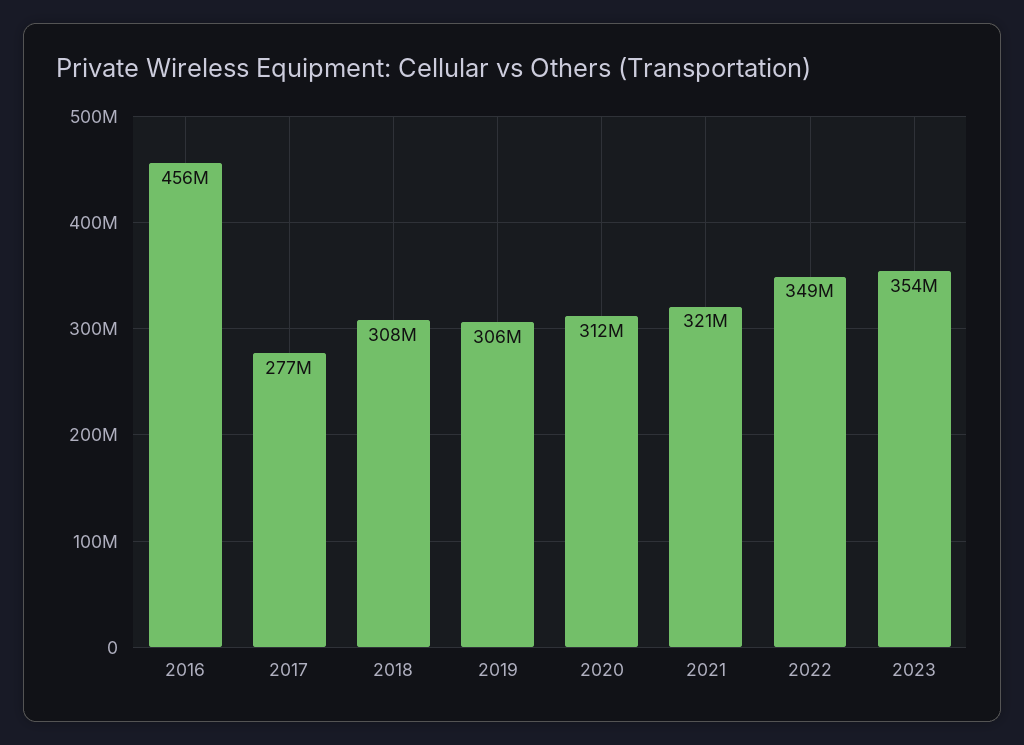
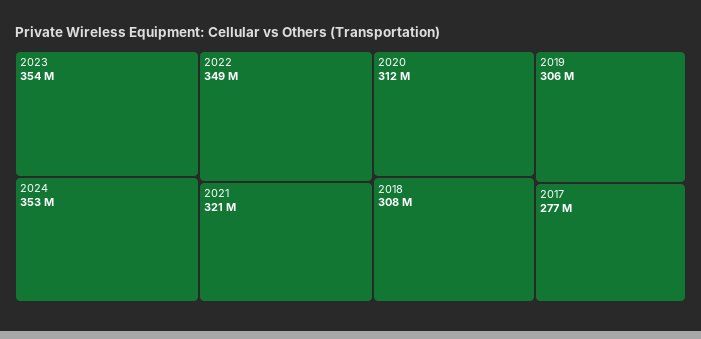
2016: 456000000 -> none
2024: none -> 353000000

